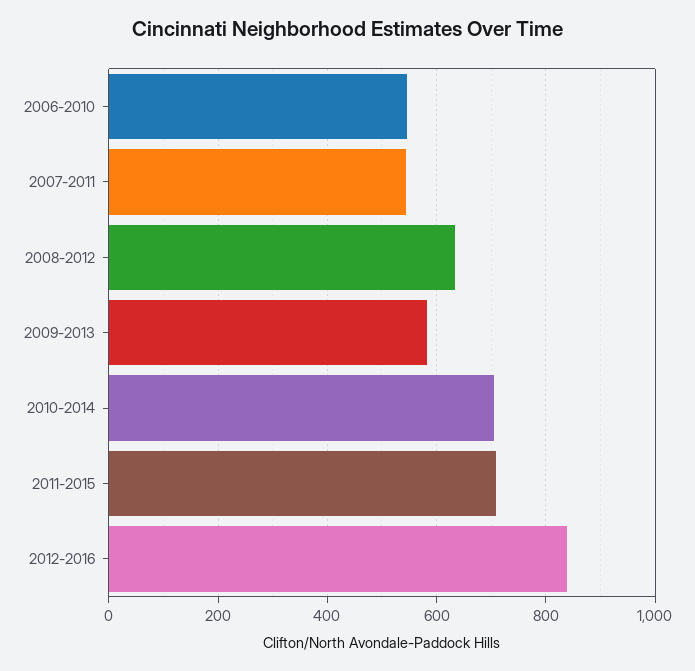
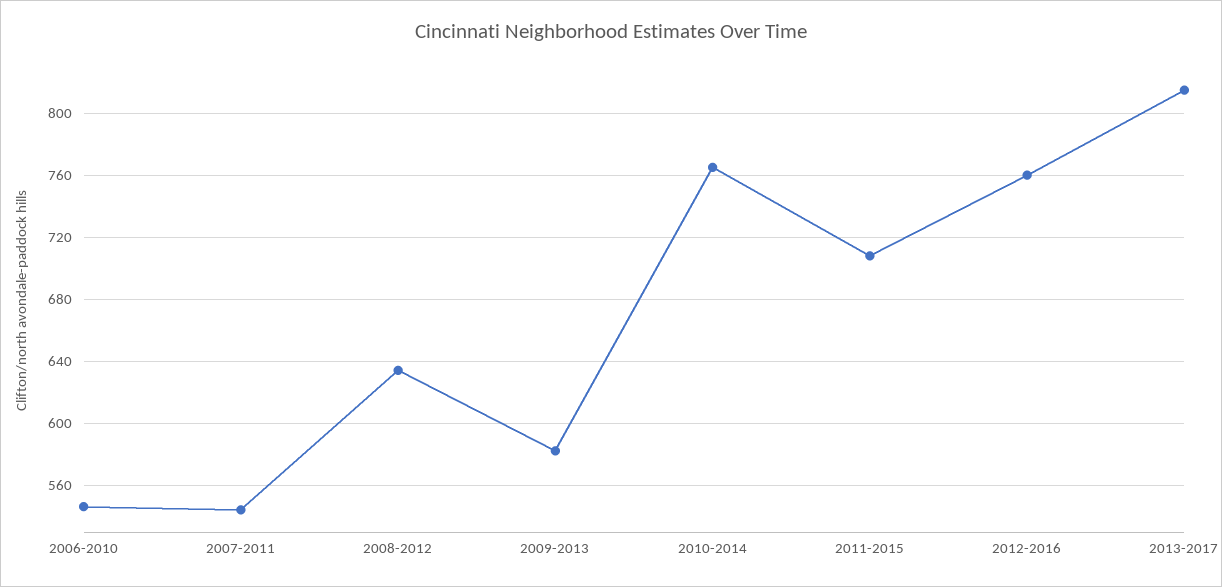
2010-2014: 700 -> 765
2012-2016: 840 -> 760
2013-2017: none -> 815

